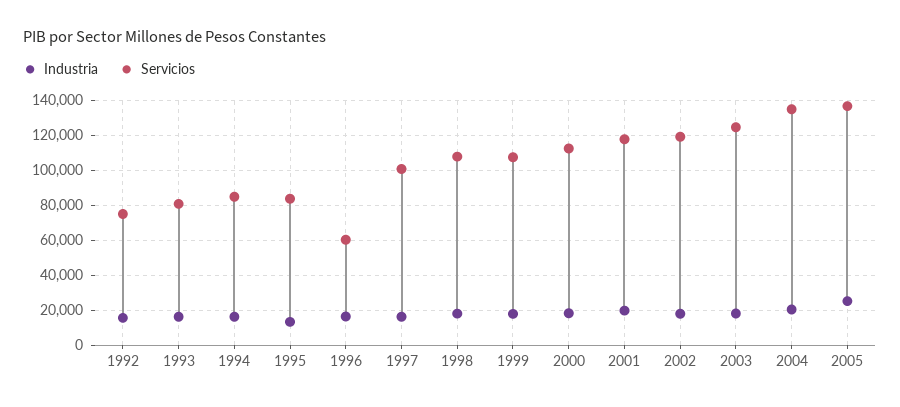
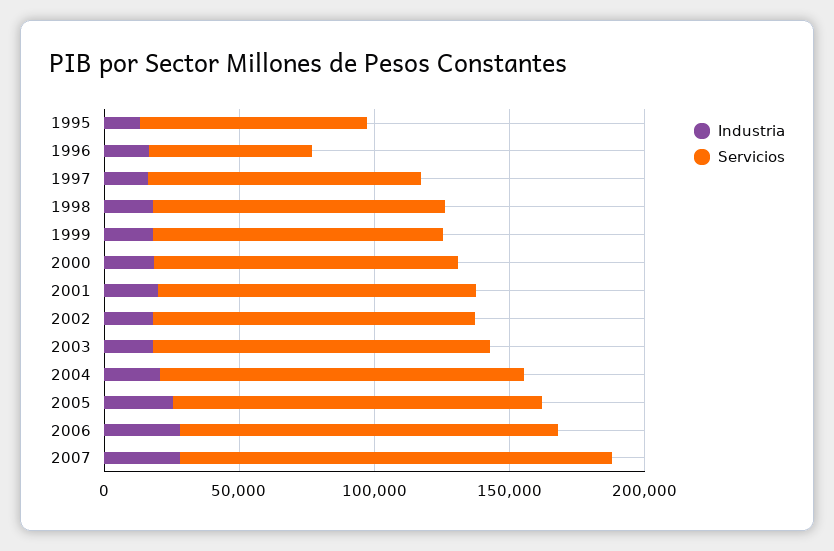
Industria, 1992: 15000 -> none
Servicios, 1992: 75000 -> none
Industria, 1993: 15000 -> none
Servicios, 1993: 80000 -> none
Industria, 1994: 15000 -> none
Servicios, 1994: 85000 -> none
Industria, 2006: none -> 30000
Servicios, 2006: none -> 140000
Industria, 2007: none -> 30000
Servicios, 2007: none -> 160000

